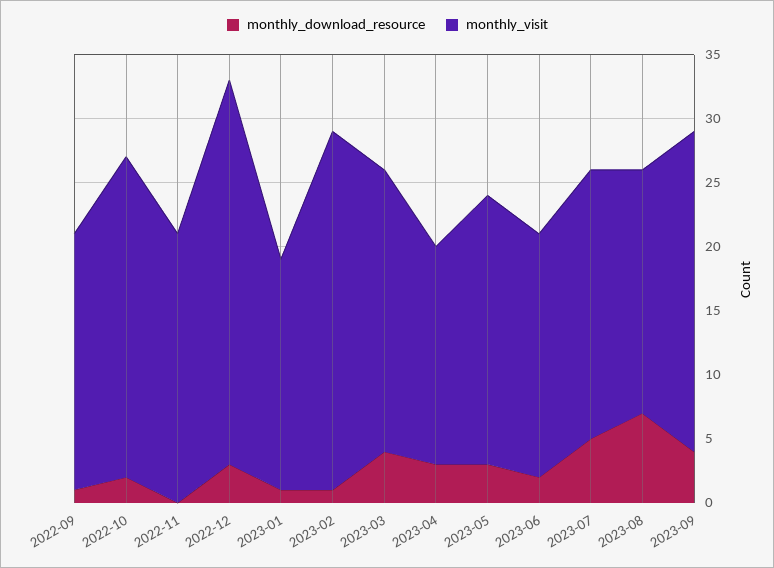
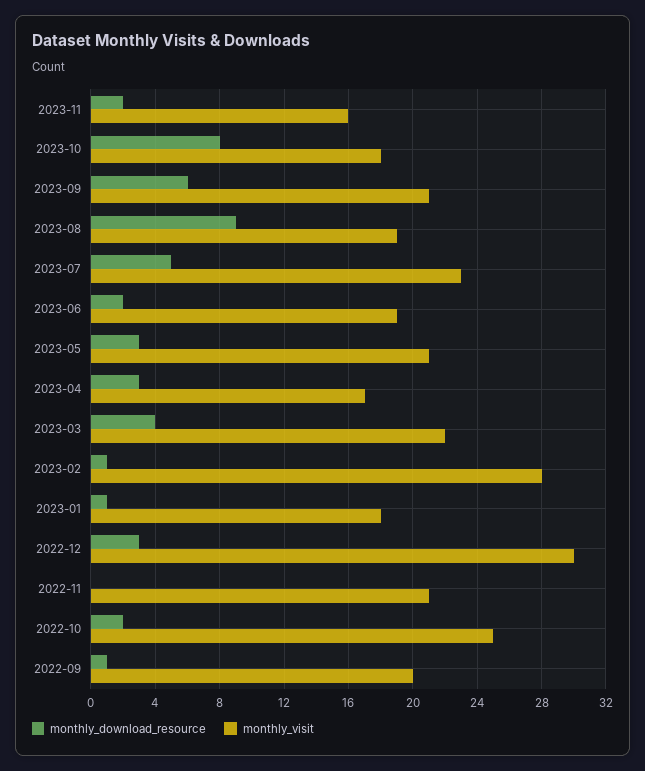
monthly_visit, 2023-07: 21 -> 23
monthly_download_resource, 2023-08: 7 -> 9
monthly_download_resource, 2023-09: 4 -> 6
monthly_visit, 2023-09: 25 -> 21
monthly_download_resource, 2023-11: none -> 2
monthly_visit, 2023-11: none -> 16
monthly_download_resource, 2023-10: none -> 8
monthly_visit, 2023-10: none -> 18

